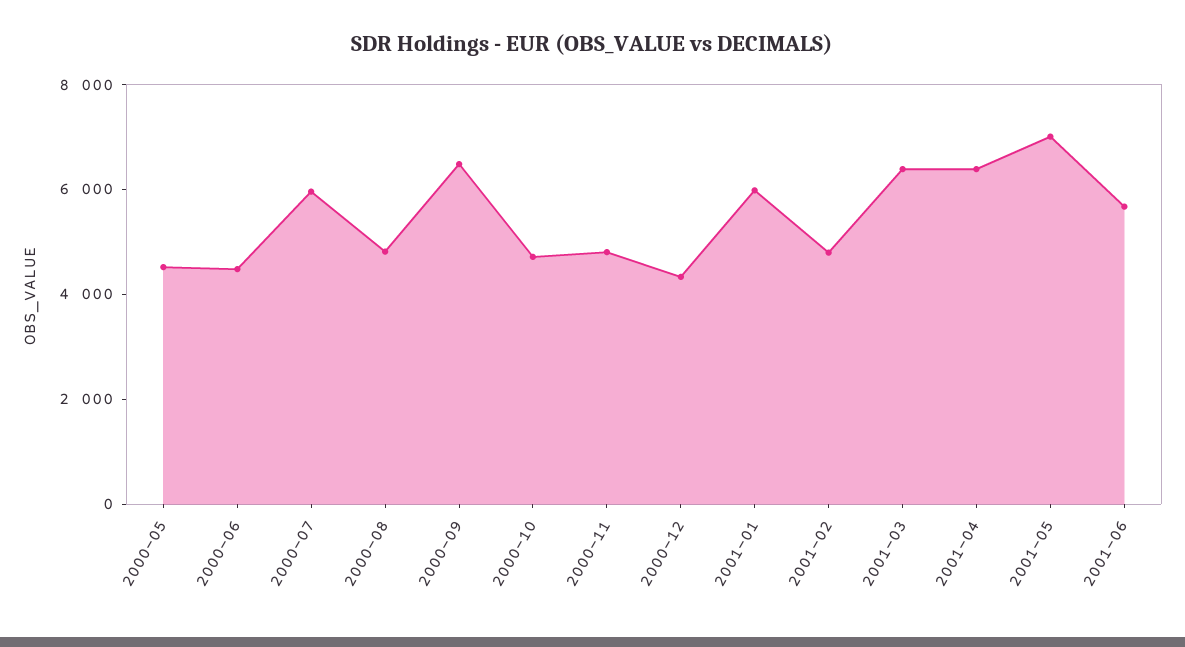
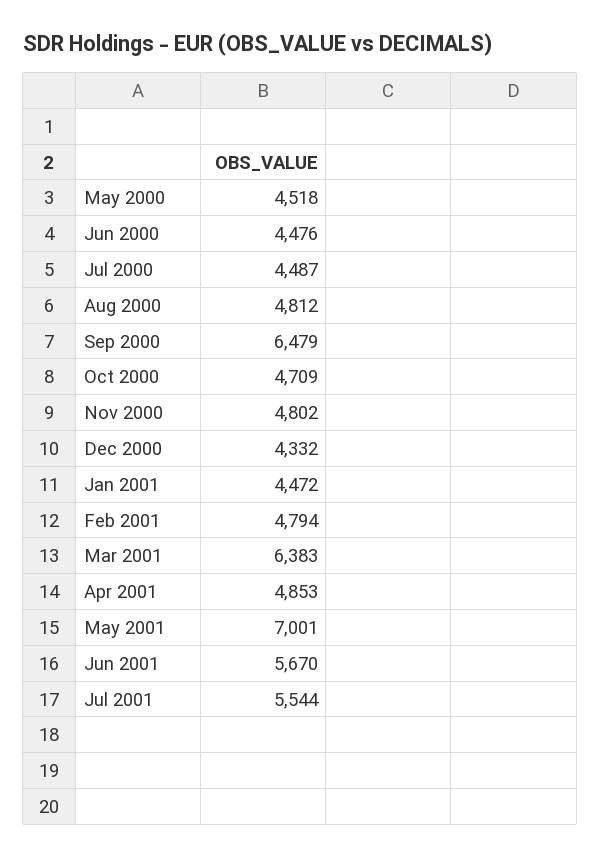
2000-07: 6000 -> 4487
2001-01: 6000 -> 4472
2001-04: 6500 -> 4853
Jul 2001: none -> 5544

